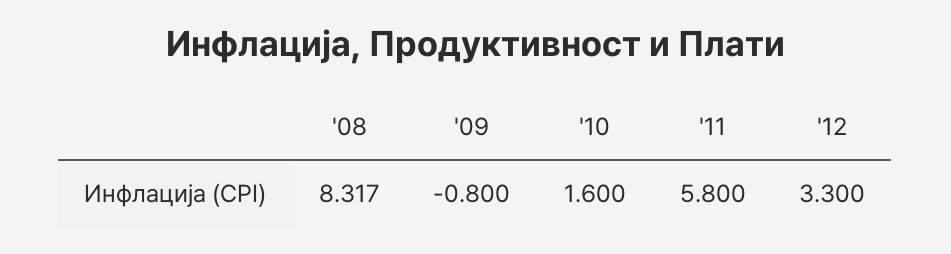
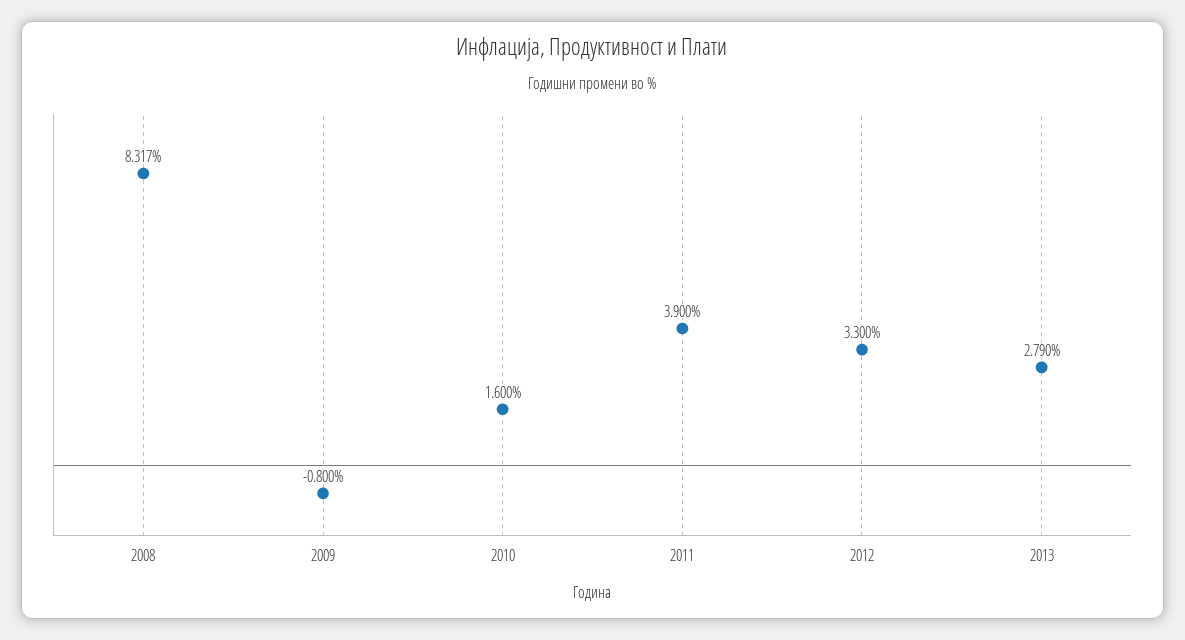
'11: 5.8 -> 3.9
2013: none -> 2.79

